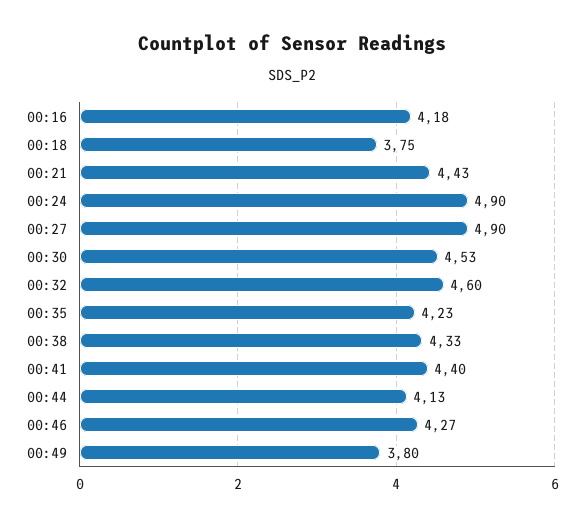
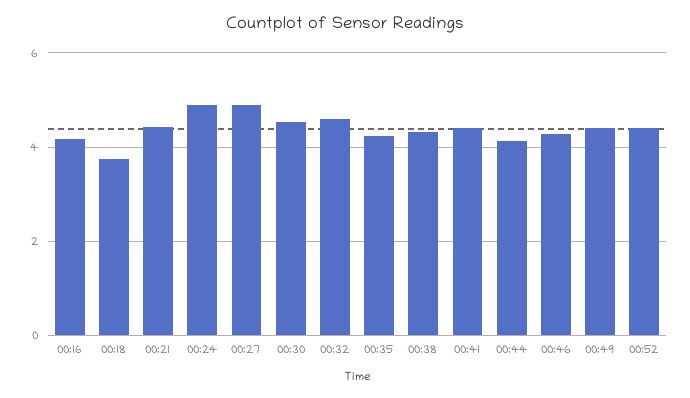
00:49: 3.8 -> 4.4
00:52: none -> 4.4

